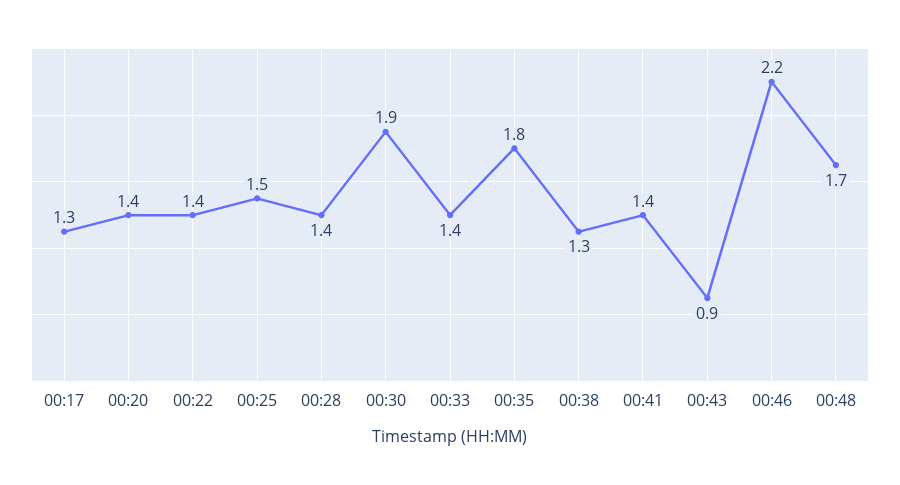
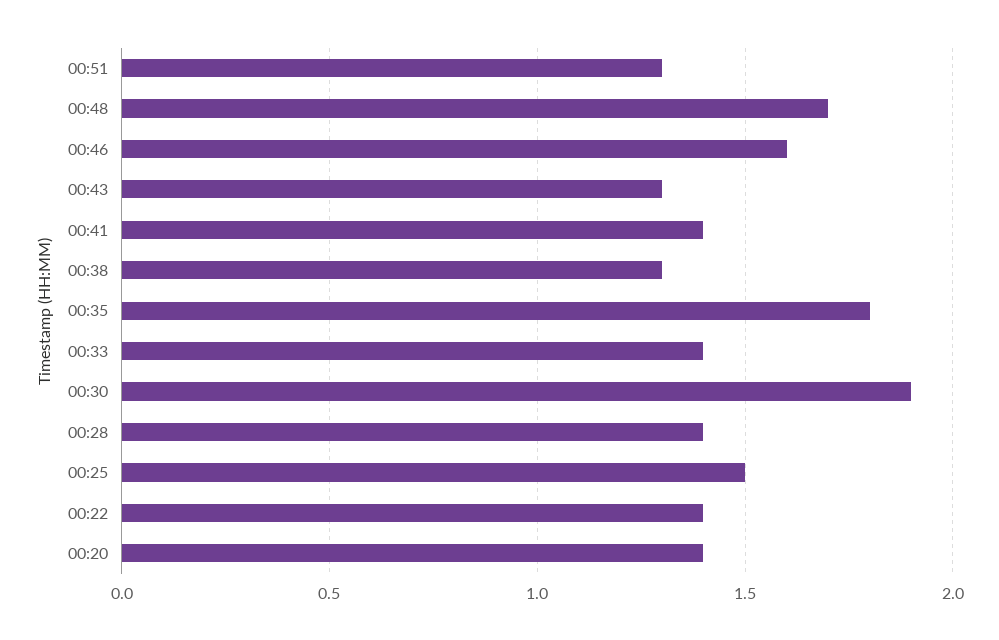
00:17: 1.3 -> none
00:43: 0.9 -> 1.3
00:46: 2.2 -> 1.6
00:51: none -> 1.3

